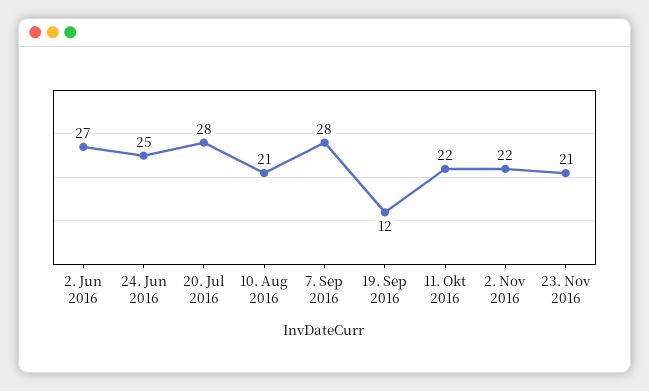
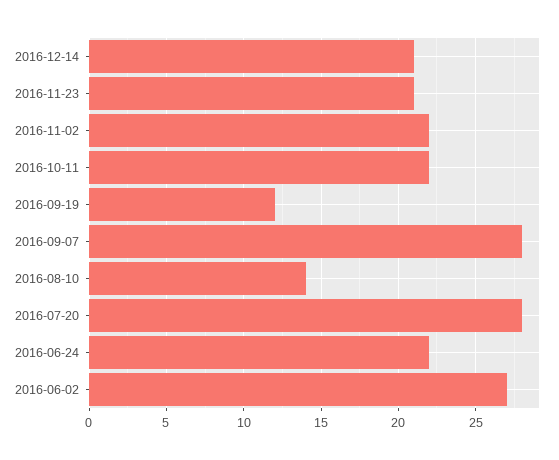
24. Jun 2016: 25 -> 22
10. Aug 2016: 21 -> 14
2016-12-14: none -> 21

